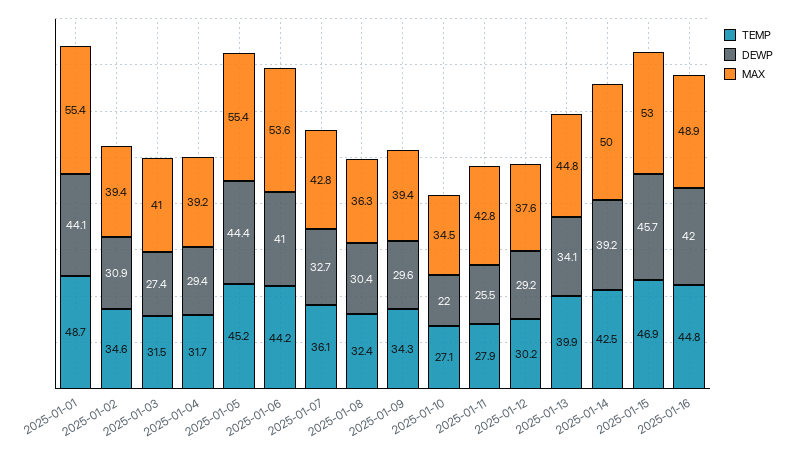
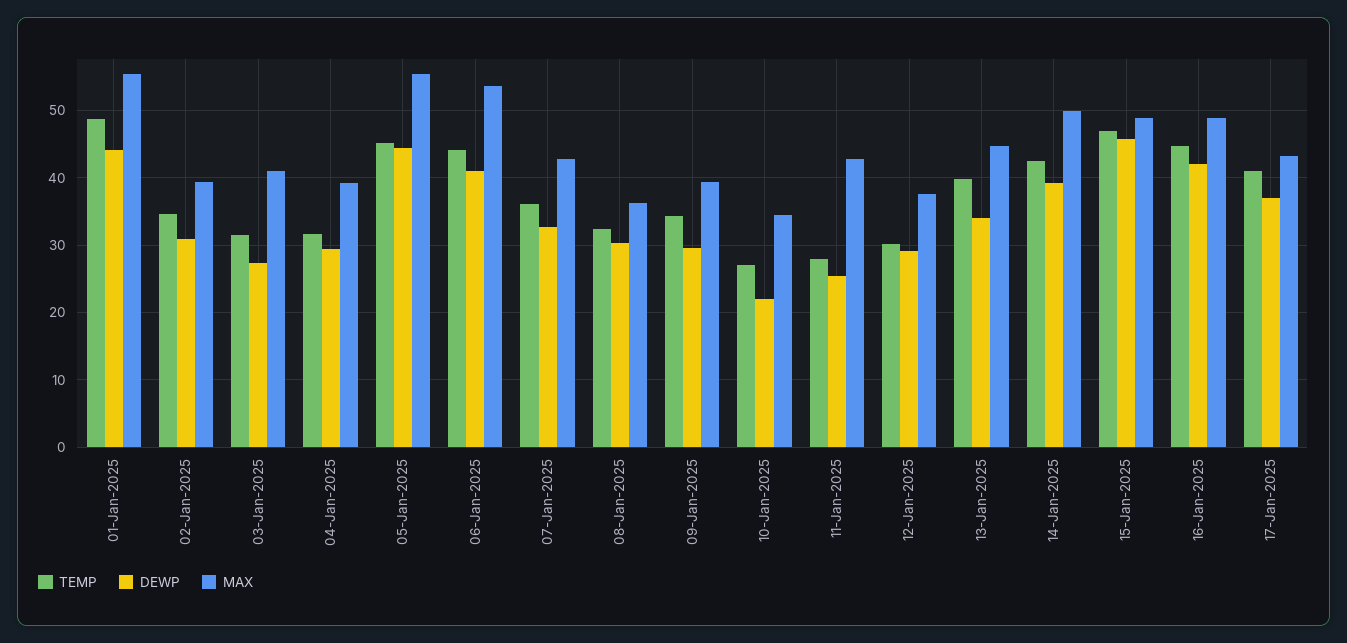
MAX, 2025-01-15: 53 -> 49
TEMP, 17-Jan-2025: none -> 41
DEWP, 17-Jan-2025: none -> 37
MAX, 17-Jan-2025: none -> 43

